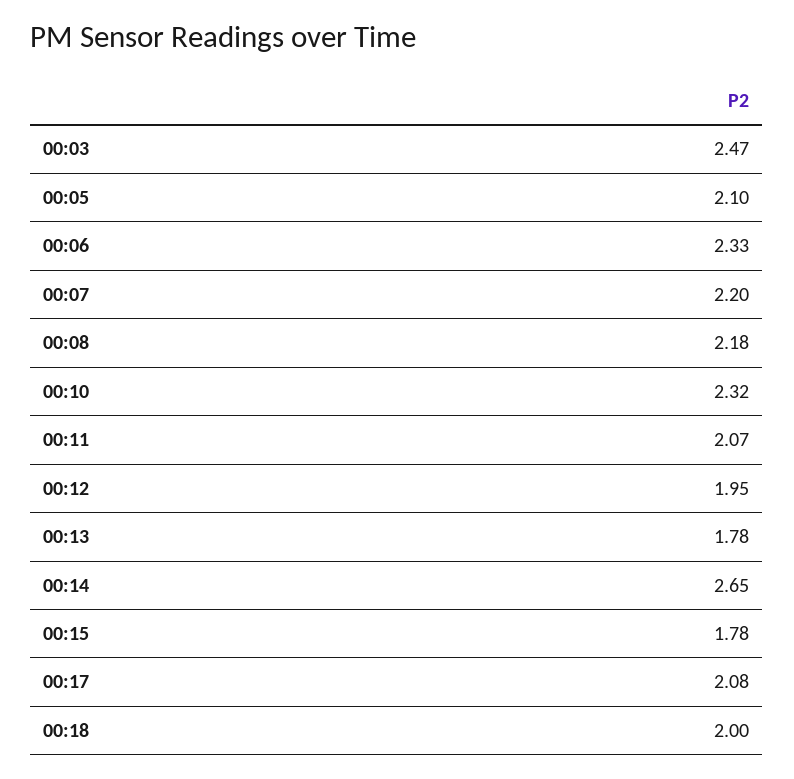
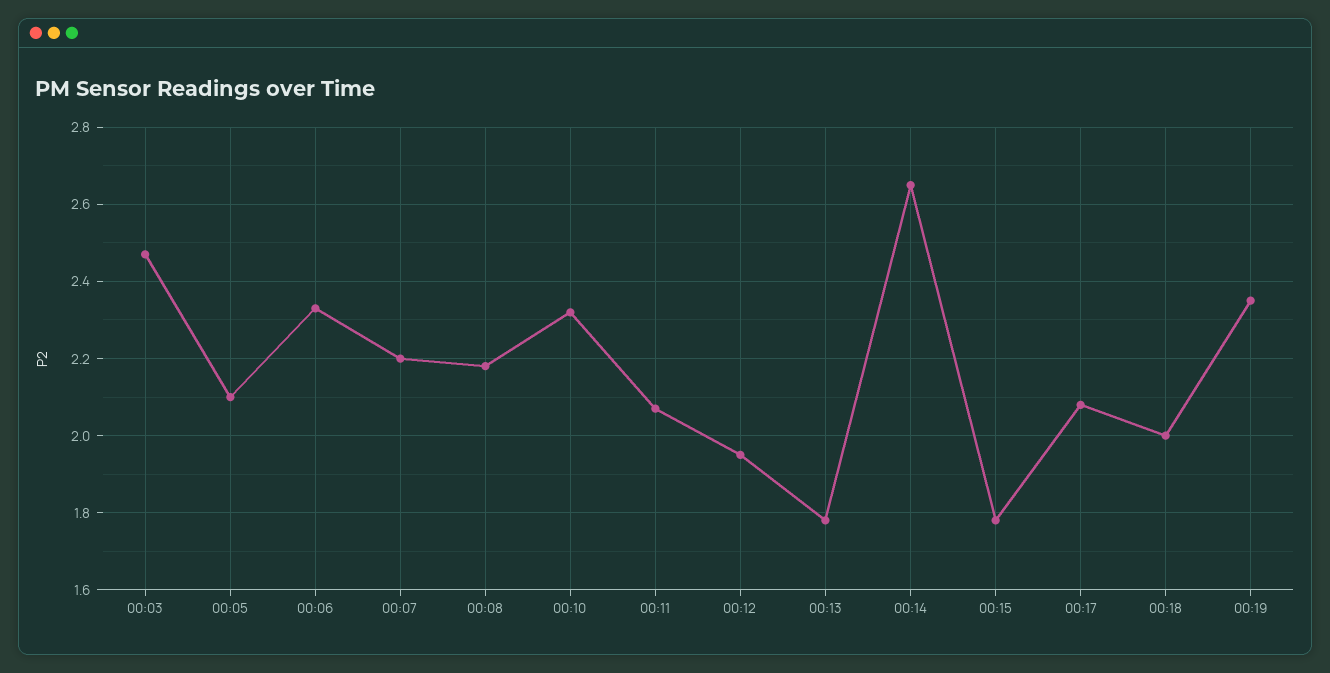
00:19: none -> 2.35

